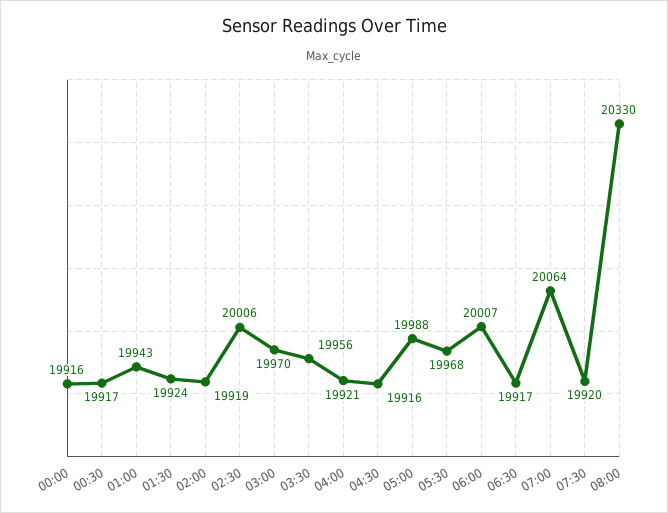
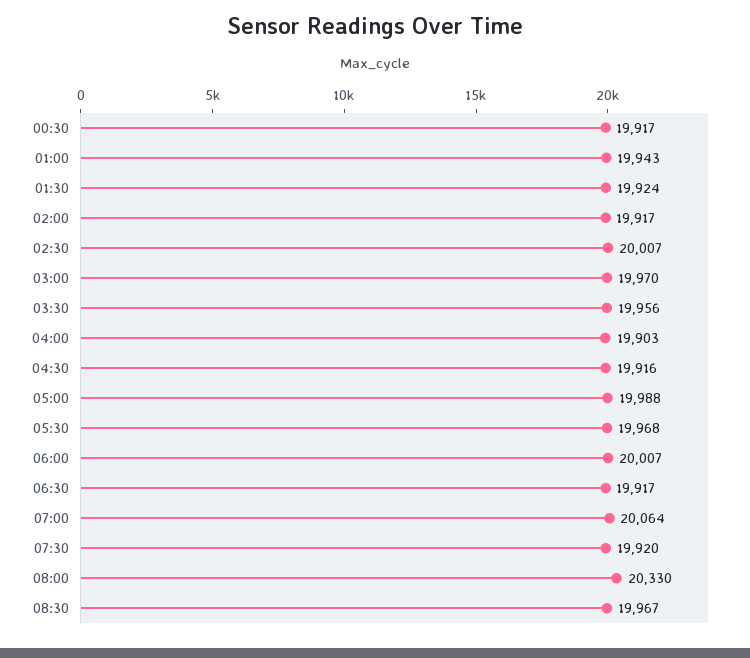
00:00: 19916 -> none
02:00: 19919 -> 19917
02:30: 20006 -> 20007
04:00: 19921 -> 19903
08:30: none -> 19967

